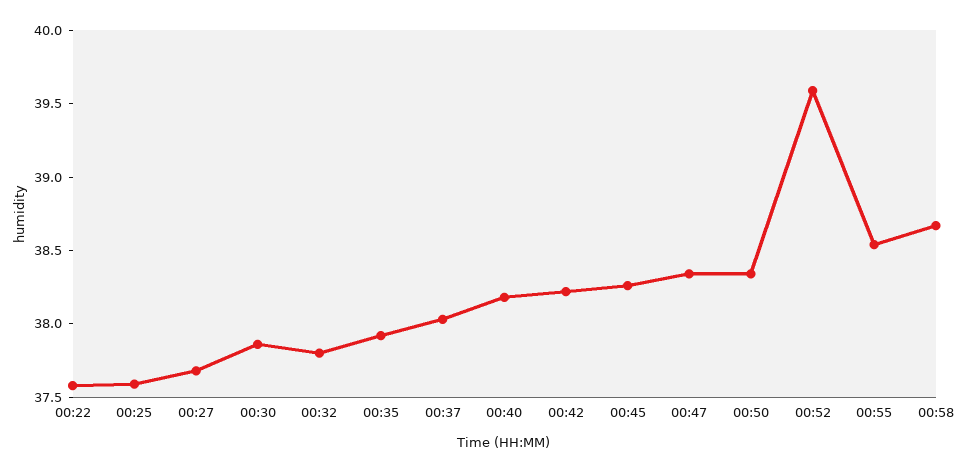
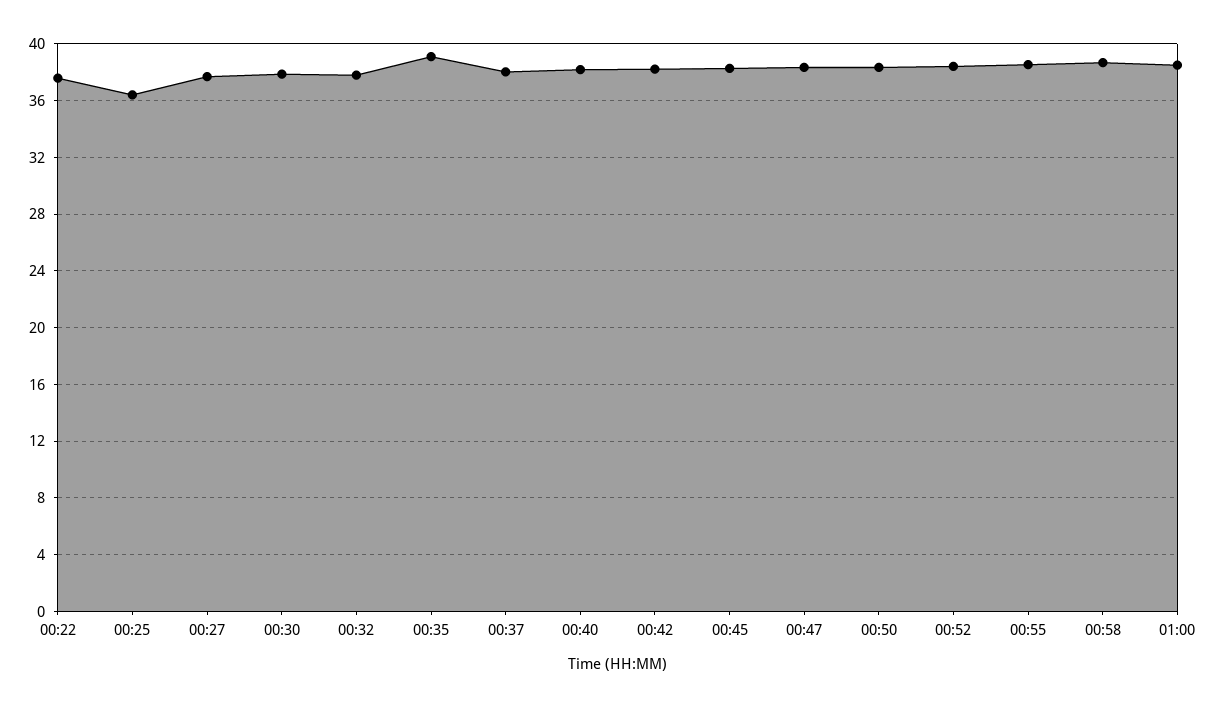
00:25: 37.6 -> 36.5
00:35: 37.9 -> 39
00:52: 39.6 -> 38.5
01:00: none -> 38.5

